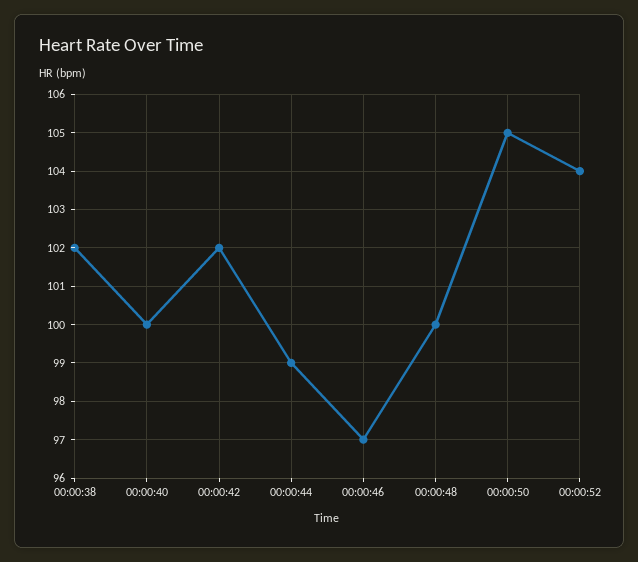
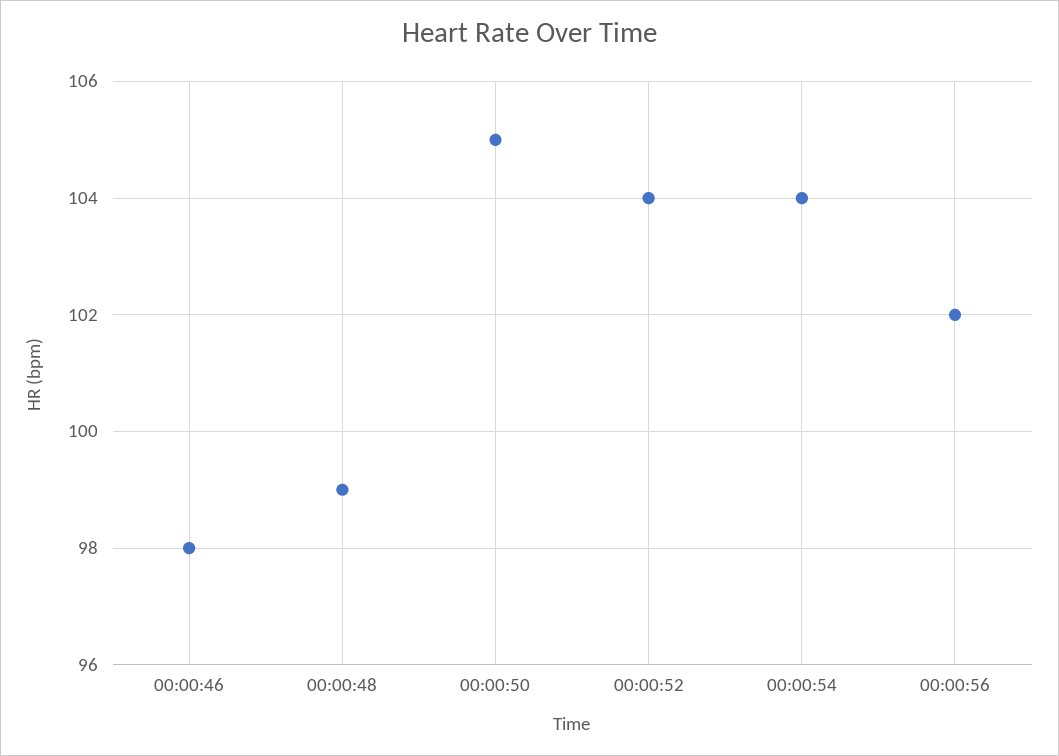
00:00:38: 102 -> none
00:00:40: 100 -> none
00:00:42: 102 -> none
00:00:44: 99 -> none
00:00:46: 97 -> 98
00:00:48: 100 -> 99
00:00:54: none -> 104
00:00:56: none -> 102

